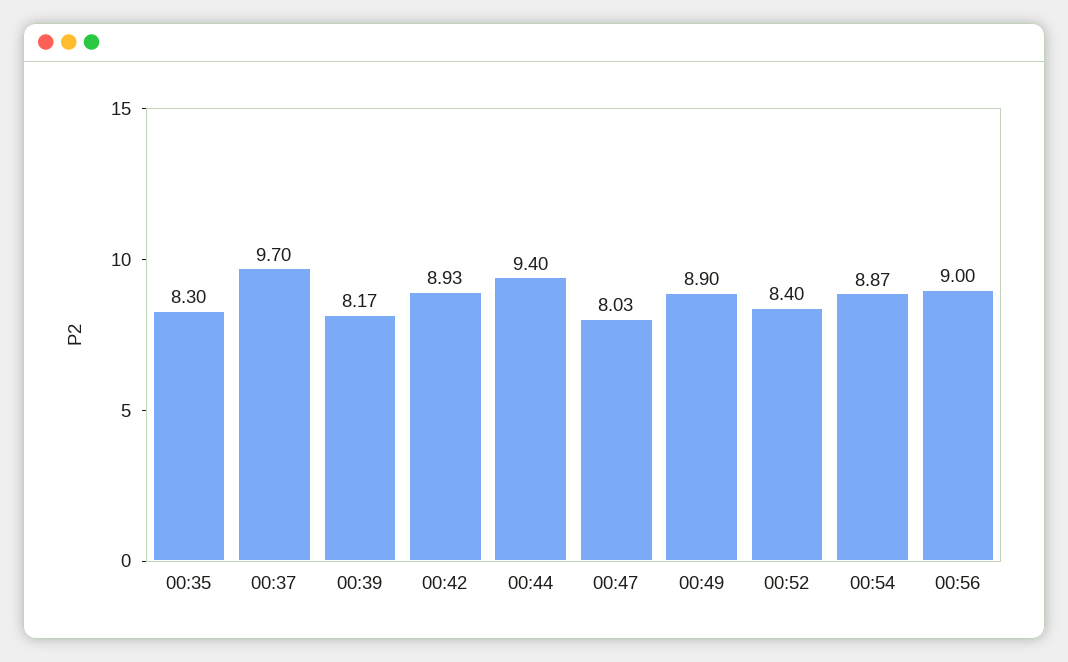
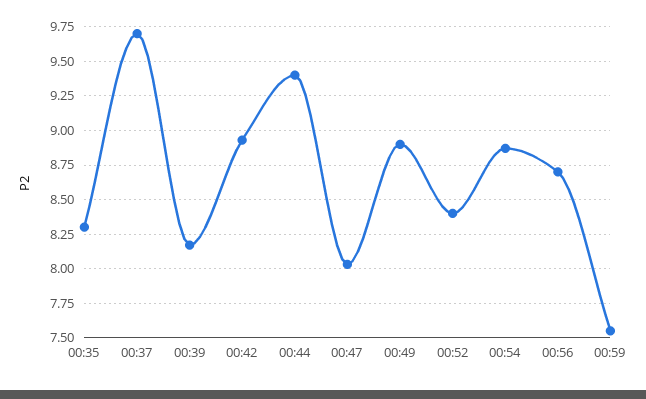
00:56: 9 -> 8.7
00:59: none -> 7.55

